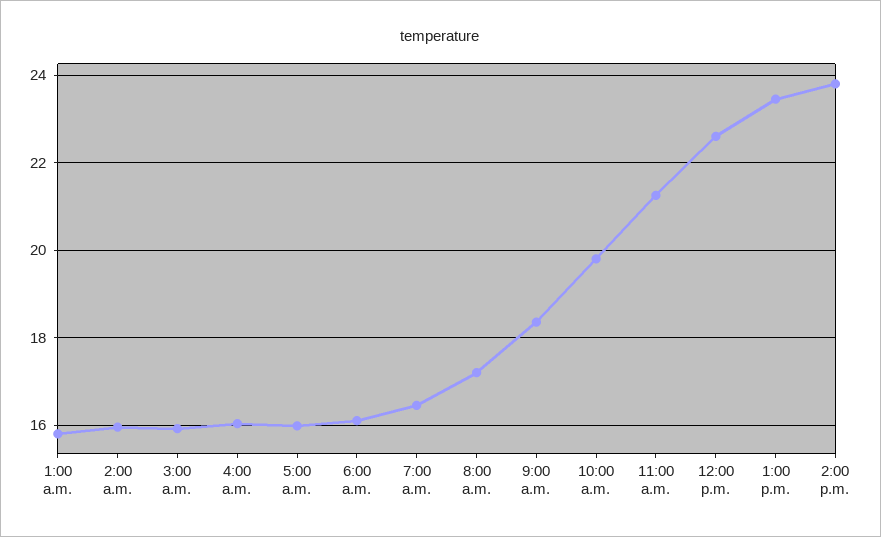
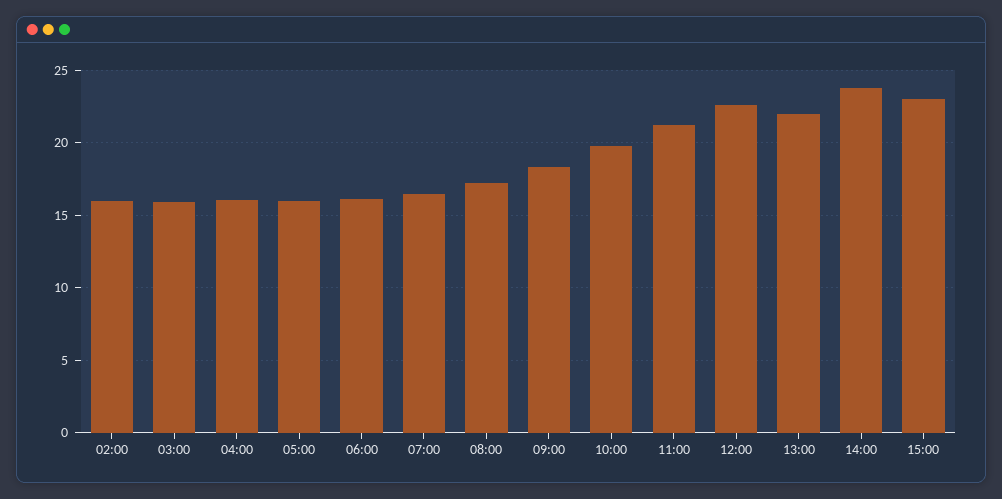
1:00 a.m.: 15.8 -> none
1:00 p.m.: 23.4 -> 22
15:00: none -> 23

